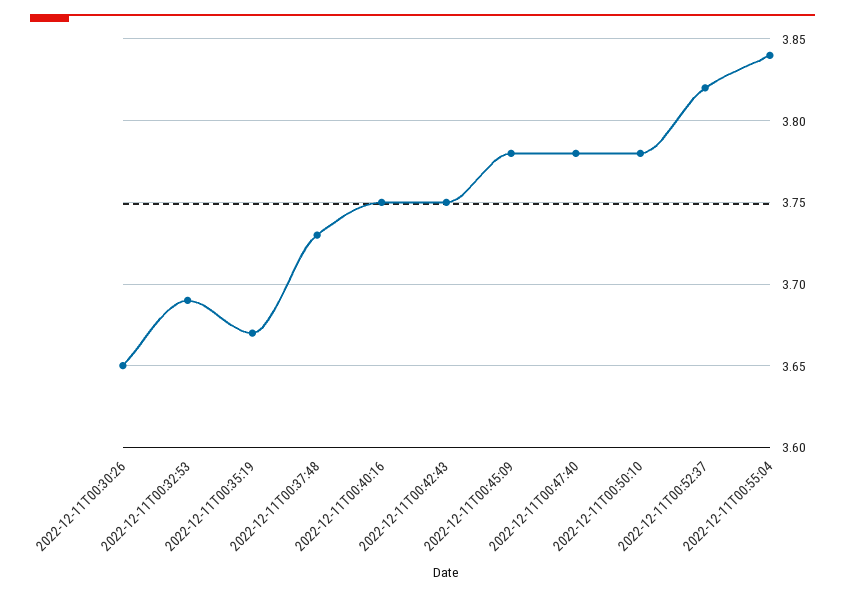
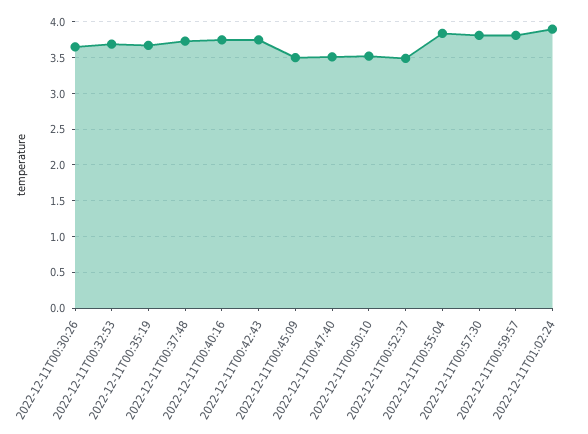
2022-12-11T00:45:09: 3.78 -> 3.5
2022-12-11T00:47:40: 3.78 -> 3.5
2022-12-11T00:50:10: 3.78 -> 3.5
2022-12-11T00:52:37: 3.82 -> 3.5
2022-12-11T00:57:30: none -> 3.8
2022-12-11T00:59:57: none -> 3.8
2022-12-11T01:02:24: none -> 3.9

